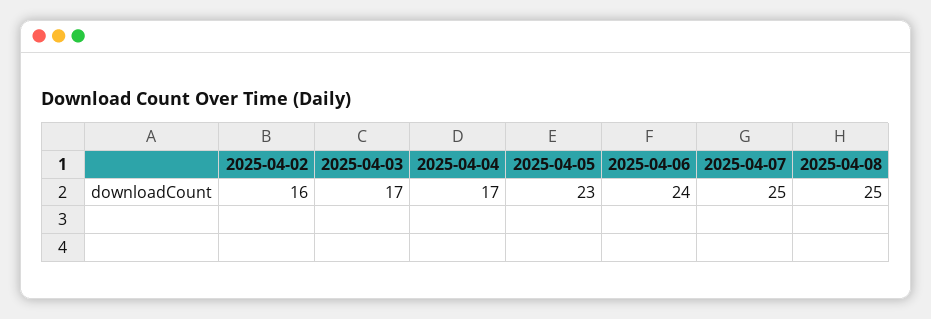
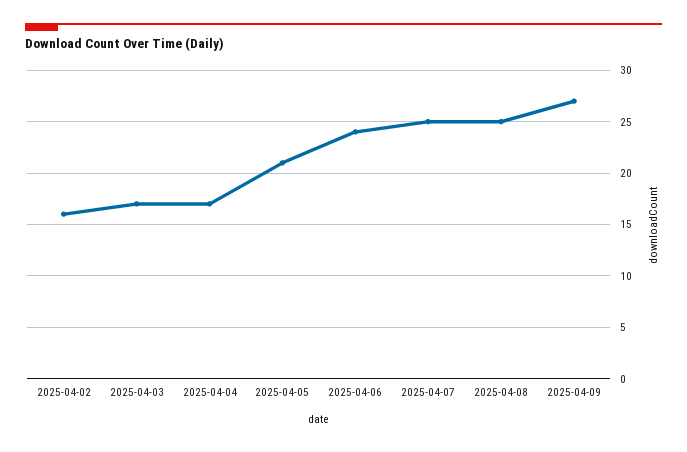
2025-04-05: 23 -> 21
2025-04-09: none -> 27

